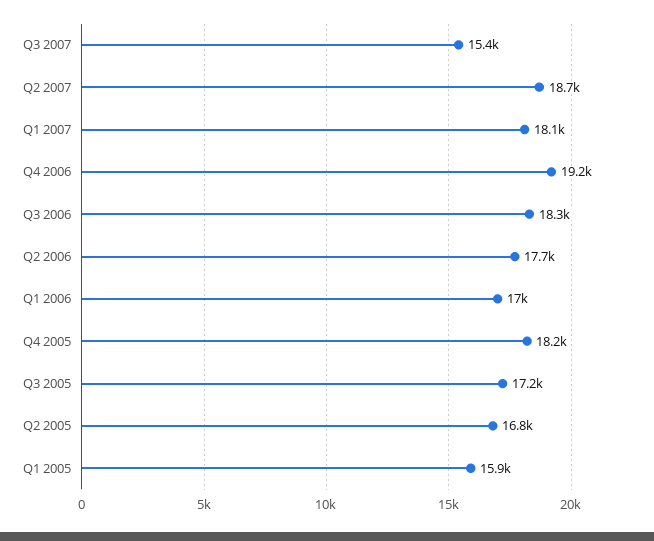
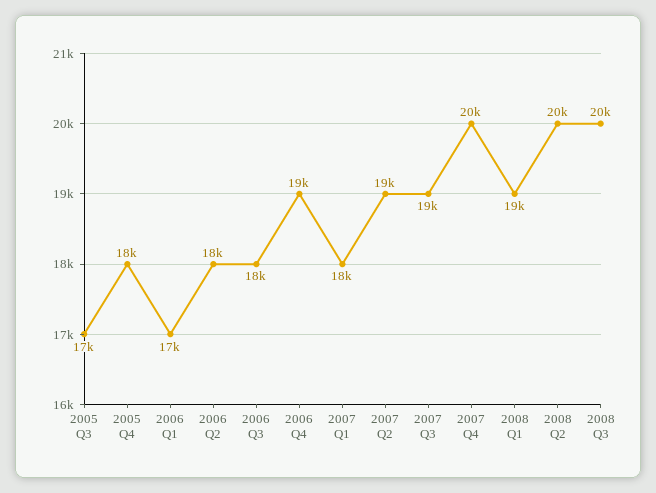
Q3 2007: 15400 -> 19000
Q2 2005: 16800 -> none
Q1 2005: 15900 -> none
2007 Q4: none -> 20000
2008 Q1: none -> 19000
2008 Q2: none -> 20000
2008 Q3: none -> 20000

